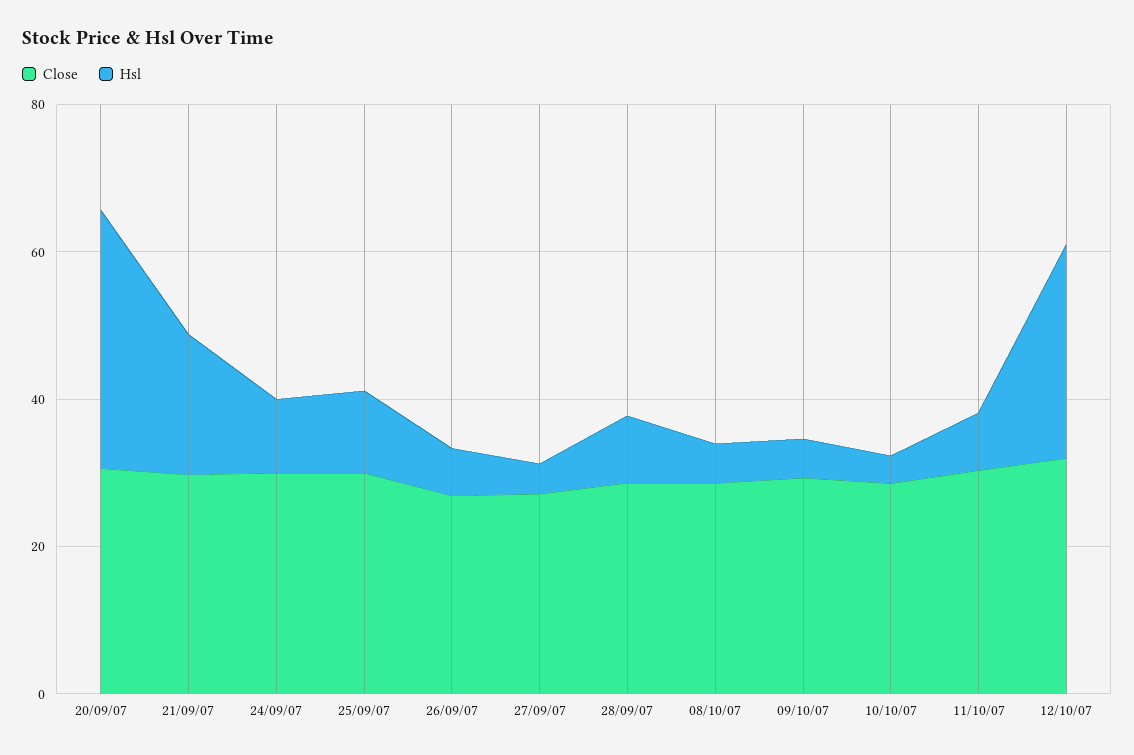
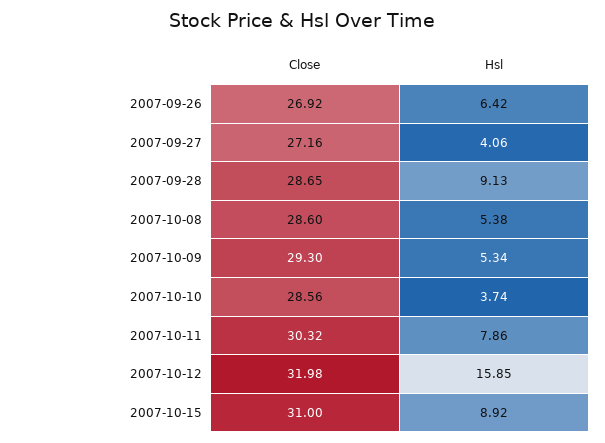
Close, 20/09/07: 30 -> none
Hsl, 20/09/07: 35 -> none
Close, 21/09/07: 30 -> none
Hsl, 21/09/07: 20 -> none
Close, 24/09/07: 30 -> none
Hsl, 24/09/07: 10 -> none
Close, 25/09/07: 30 -> none
Hsl, 25/09/07: 10 -> none
Hsl, 12/10/07: 30 -> 15.85
Close, 2007-10-15: none -> 31
Hsl, 2007-10-15: none -> 8.92

